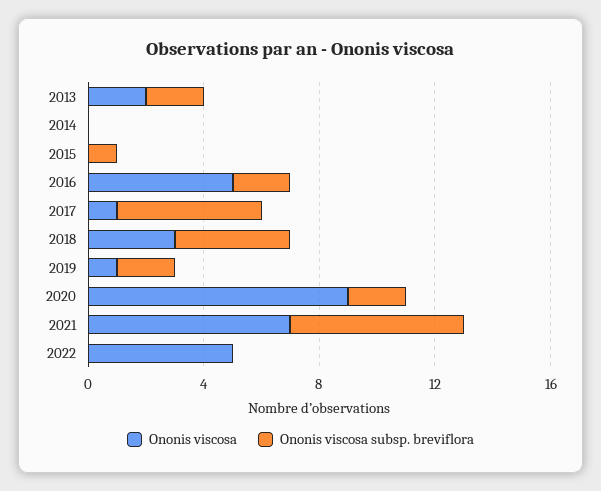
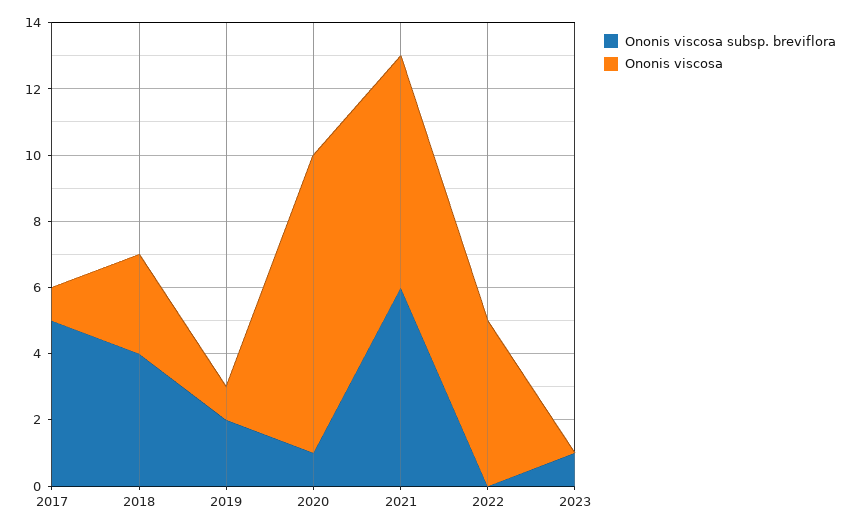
Ononis viscosa, 2013: 2 -> none
Ononis viscosa subsp. breviflora, 2013: 2 -> none
Ononis viscosa, 2014: 0 -> none
Ononis viscosa subsp. breviflora, 2014: 0 -> none
Ononis viscosa, 2015: 0 -> none
Ononis viscosa subsp. breviflora, 2015: 1 -> none
Ononis viscosa, 2016: 5 -> none
Ononis viscosa subsp. breviflora, 2016: 2 -> none
Ononis viscosa subsp. breviflora, 2020: 2 -> 1
Ononis viscosa subsp. breviflora, 2023: none -> 1
Ononis viscosa, 2023: none -> 0

